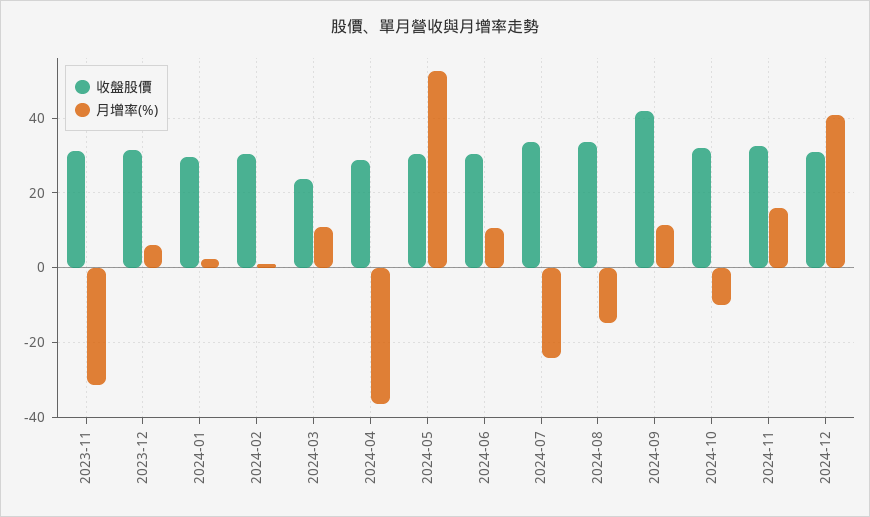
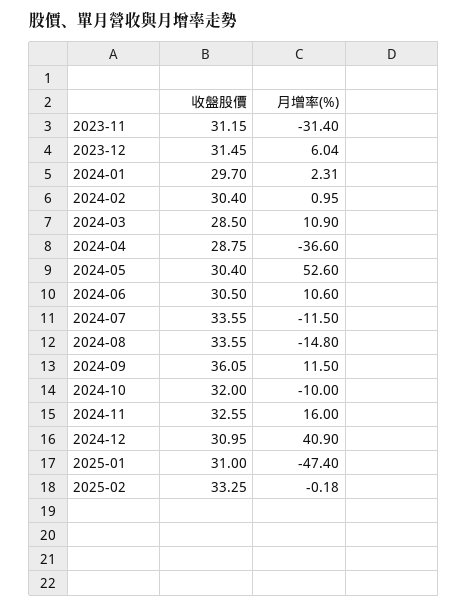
收盤股價, 2024-03: 24 -> 28.5
月增率(%), 2024-07: -24 -> -11.5
收盤股價, 2024-09: 42 -> 36.05
收盤股價, 2025-01: none -> 31
月增率(%), 2025-01: none -> -47.4
收盤股價, 2025-02: none -> 33.25
月增率(%), 2025-02: none -> -0.18

